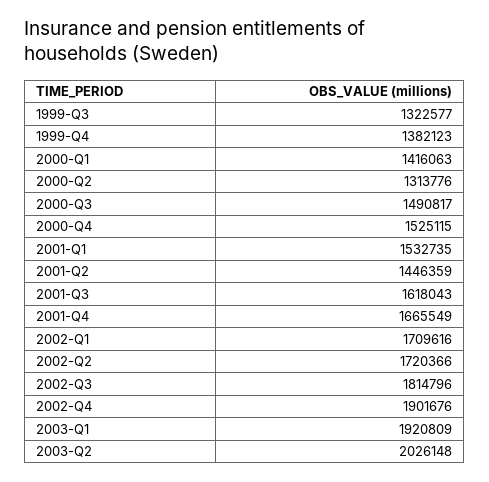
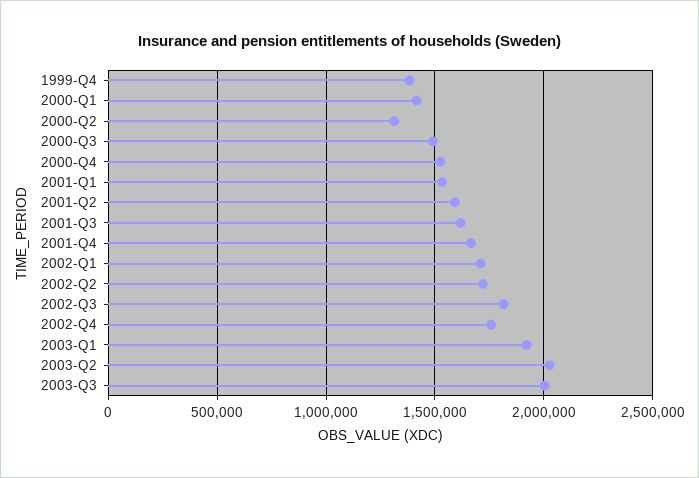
1999-Q3: 1322577 -> none
2001-Q2: 1446359 -> 1600000
2002-Q4: 1901676 -> 1750000
2003-Q3: none -> 2000000

